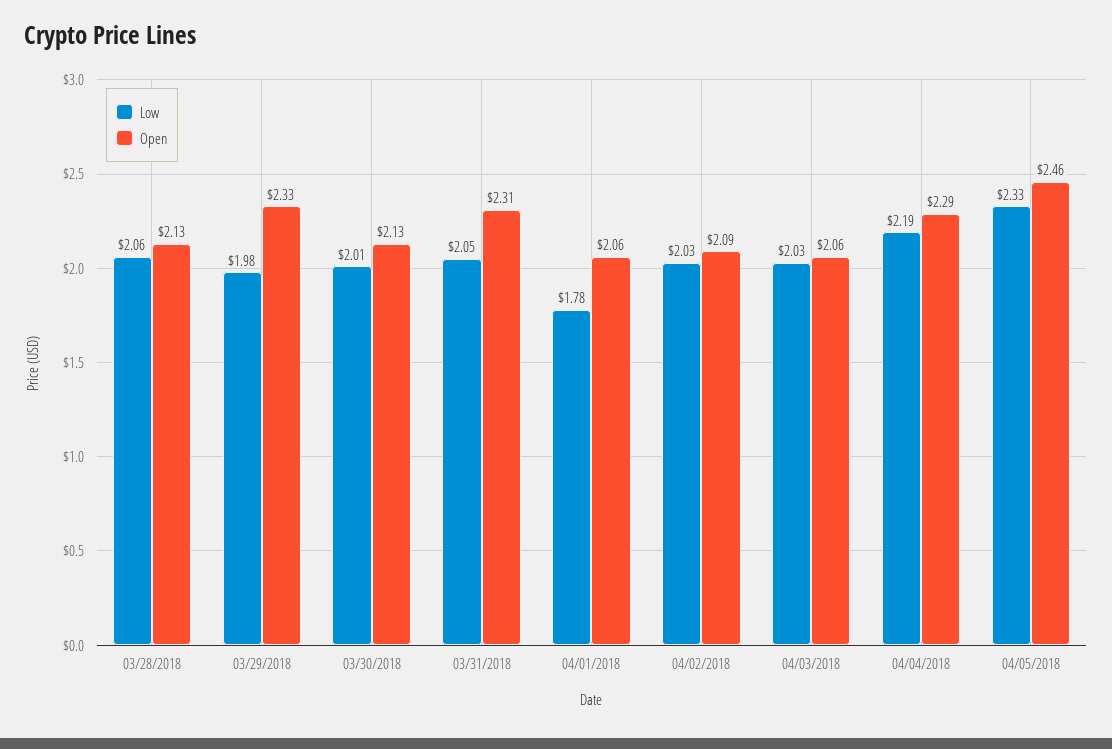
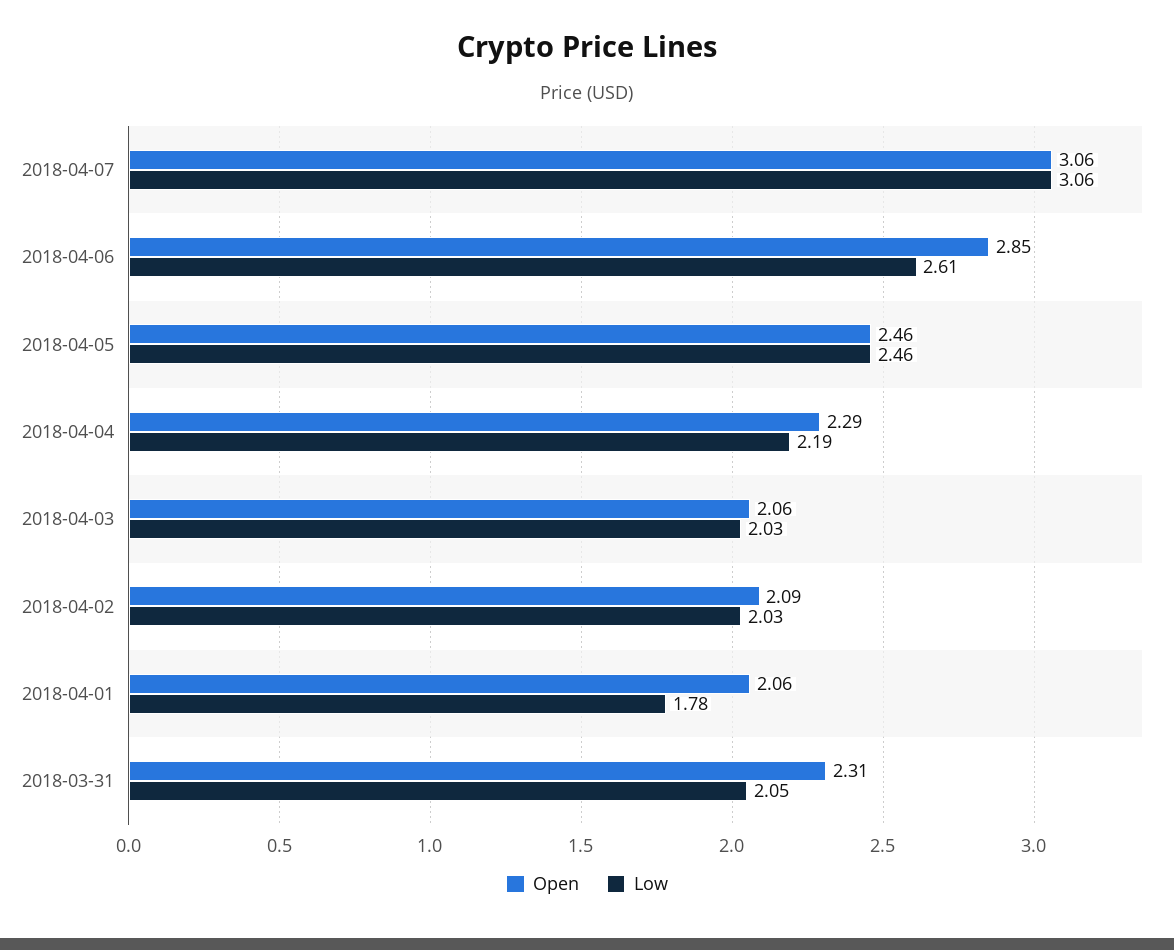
Low, 03/28/2018: 2.06 -> none
Open, 03/28/2018: 2.13 -> none
Low, 03/29/2018: 1.98 -> none
Open, 03/29/2018: 2.33 -> none
Low, 03/30/2018: 2.01 -> none
Open, 03/30/2018: 2.13 -> none
Low, 04/05/2018: 2.33 -> 2.46
Open, 2018-04-07: none -> 3.06
Low, 2018-04-07: none -> 3.06
Open, 2018-04-06: none -> 2.85
Low, 2018-04-06: none -> 2.61

